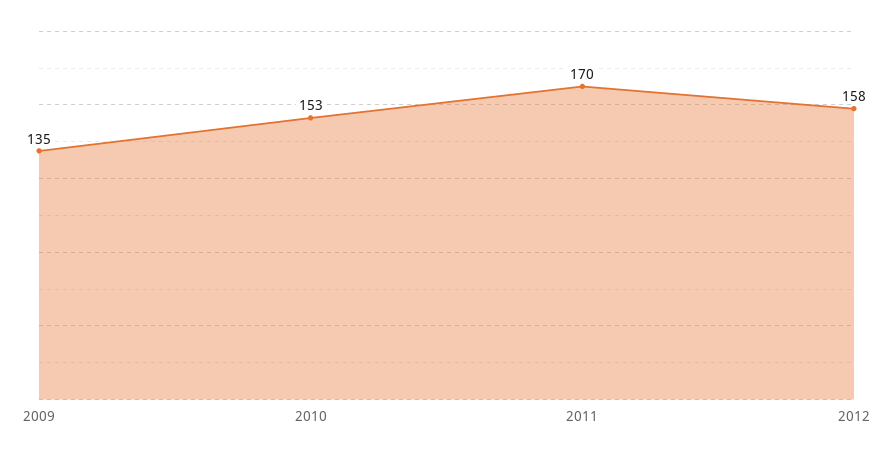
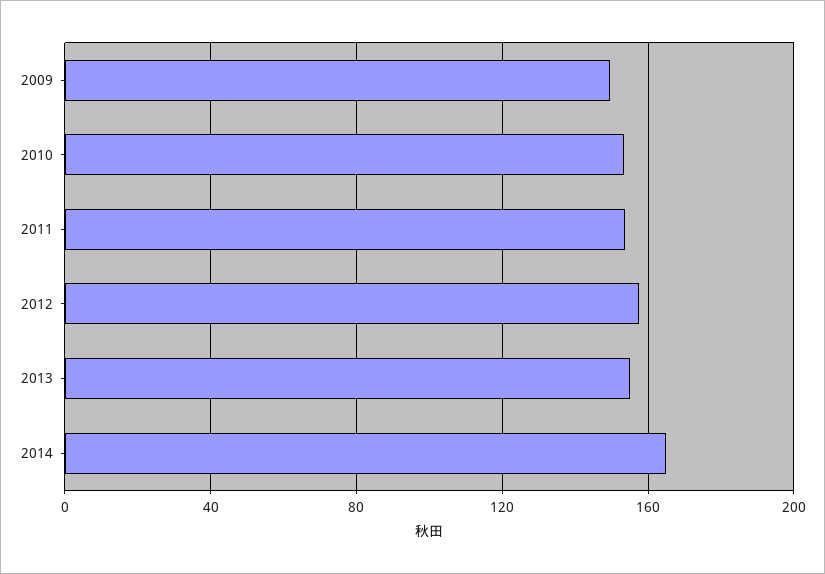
2009: 135 -> 150
2011: 170 -> 155
2013: none -> 155
2014: none -> 165

